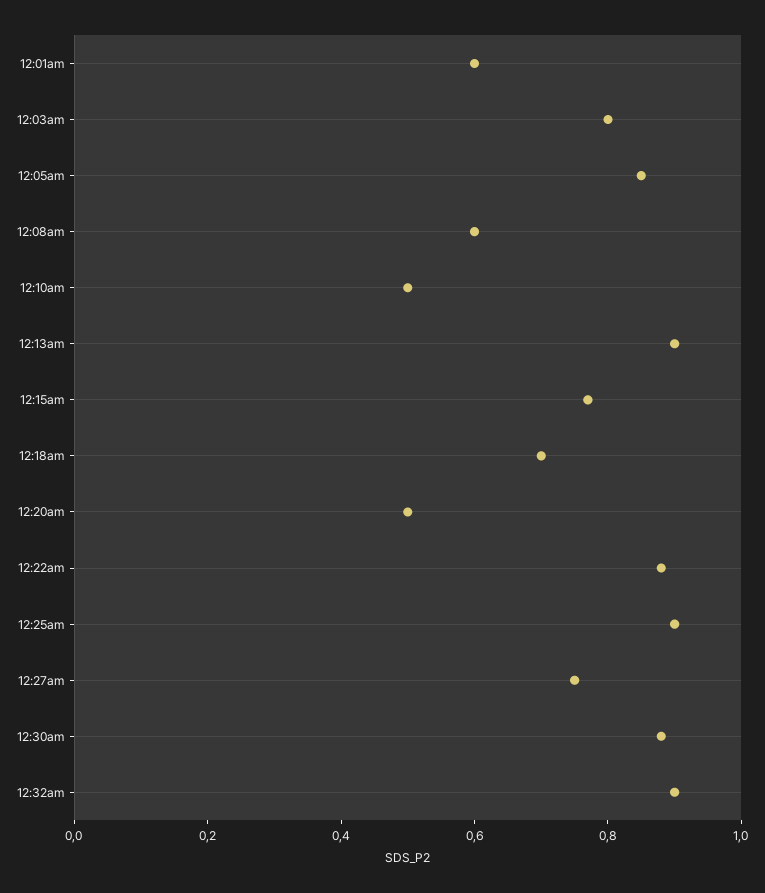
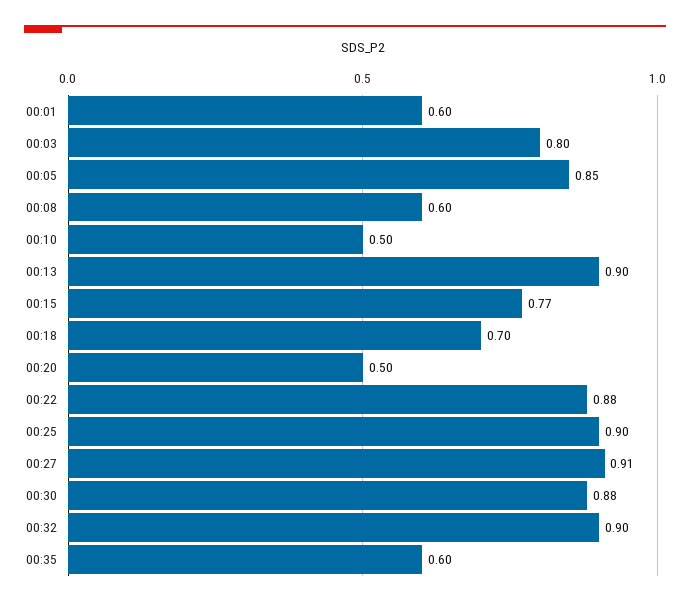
12:27am: 0.75 -> 0.91
00:35: none -> 0.6

